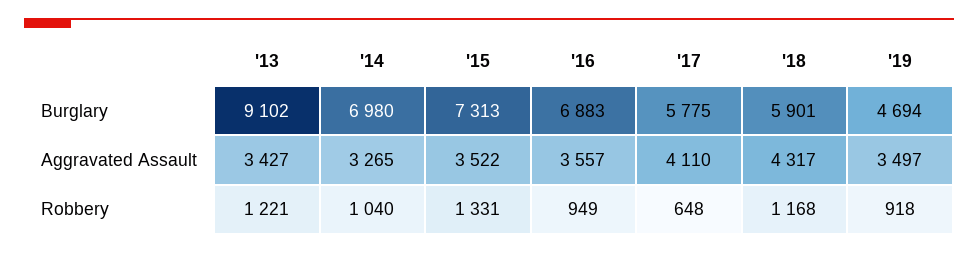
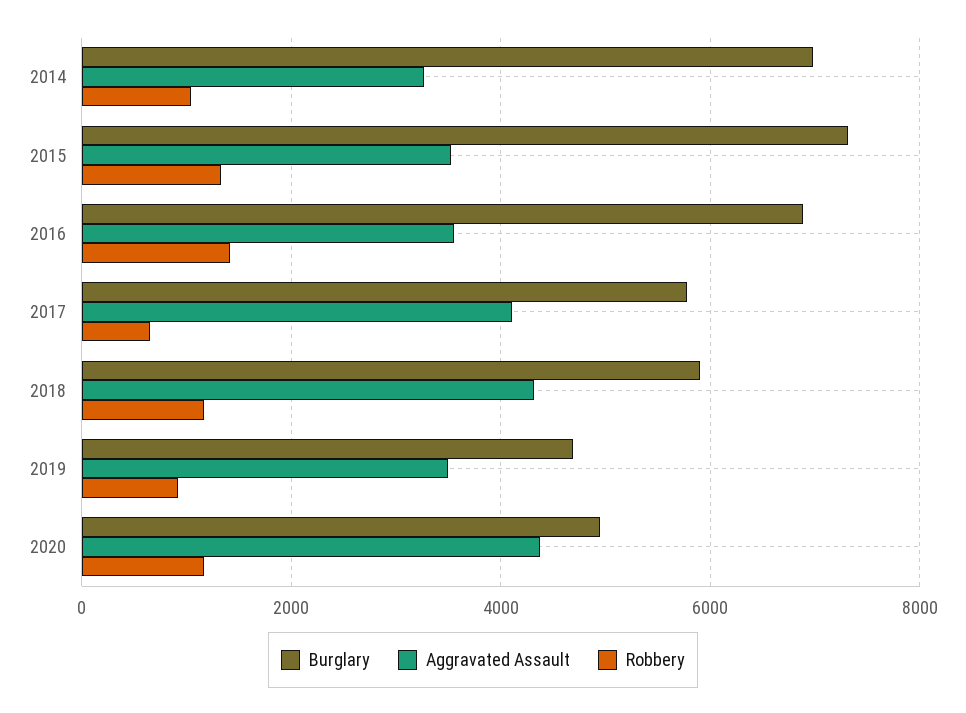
Burglary, '13: 9102 -> none
Aggravated Assault, '13: 3427 -> none
Robbery, '13: 1221 -> none
Robbery, '16: 949 -> 1400
Burglary, 2020: none -> 5000
Aggravated Assault, 2020: none -> 4400
Robbery, 2020: none -> 1200

